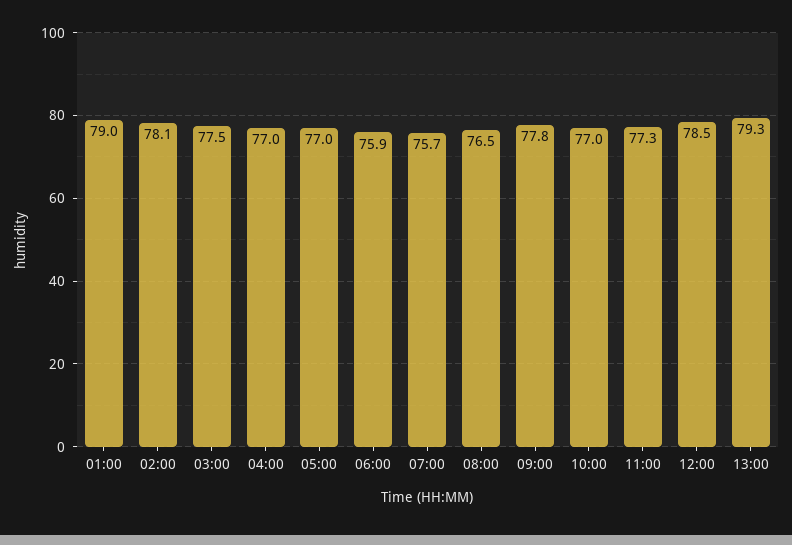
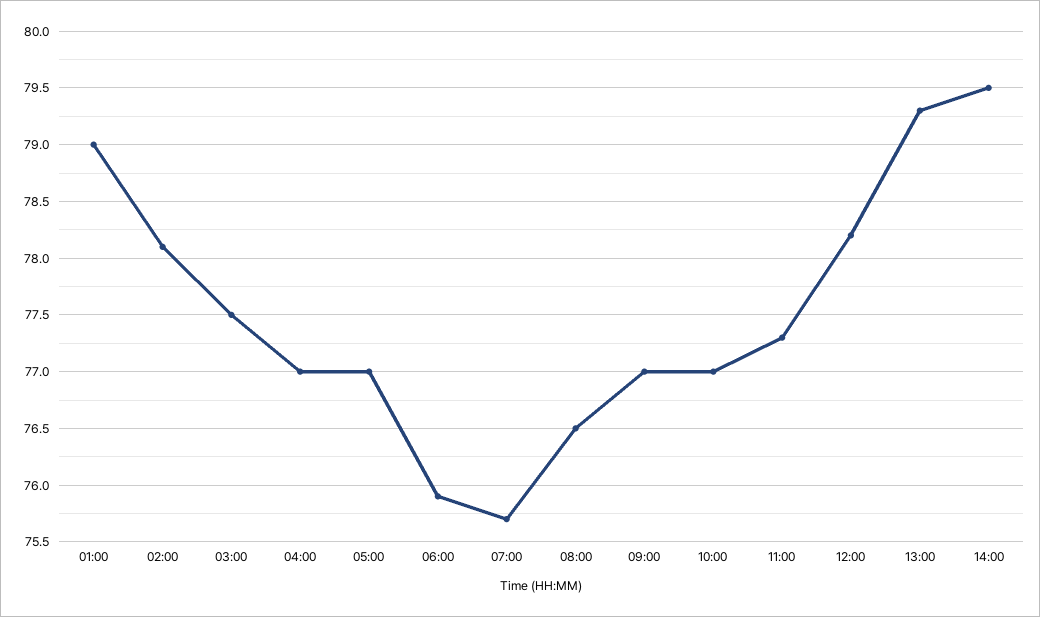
09:00: 77.8 -> 77
12:00: 78.5 -> 78.2
14:00: none -> 79.5

